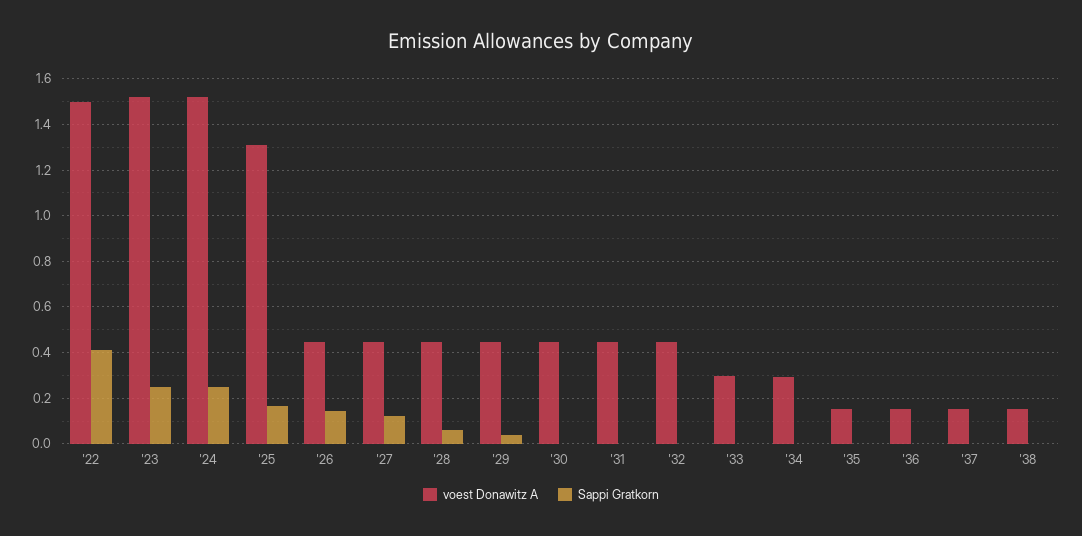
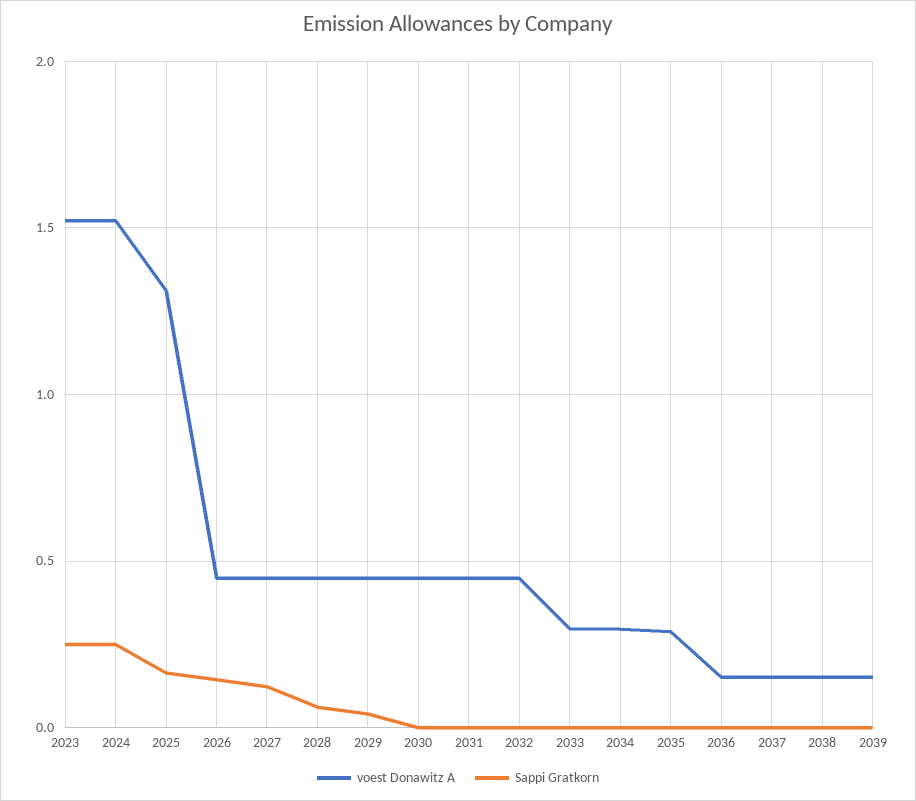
voest Donawitz A, '22: 1.5 -> none
Sappi Gratkorn, '22: 0.4 -> none
voest Donawitz A, '35: 0.15 -> 0.3
voest Donawitz A, 2039: none -> 0.15
Sappi Gratkorn, 2039: none -> 0

